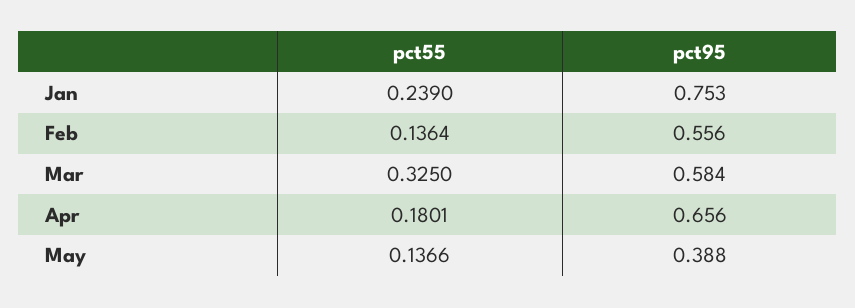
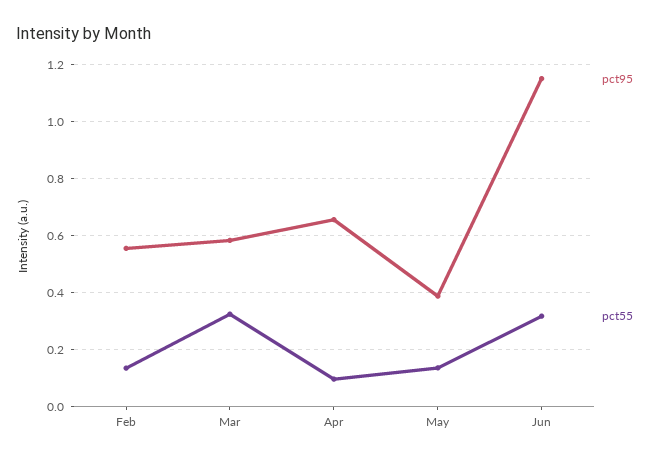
pct55, Jan: 0.239 -> none
pct95, Jan: 0.753 -> none
pct55, Apr: 0.1801 -> 0.1
pct95, Jun: none -> 1.15
pct55, Jun: none -> 0.325

